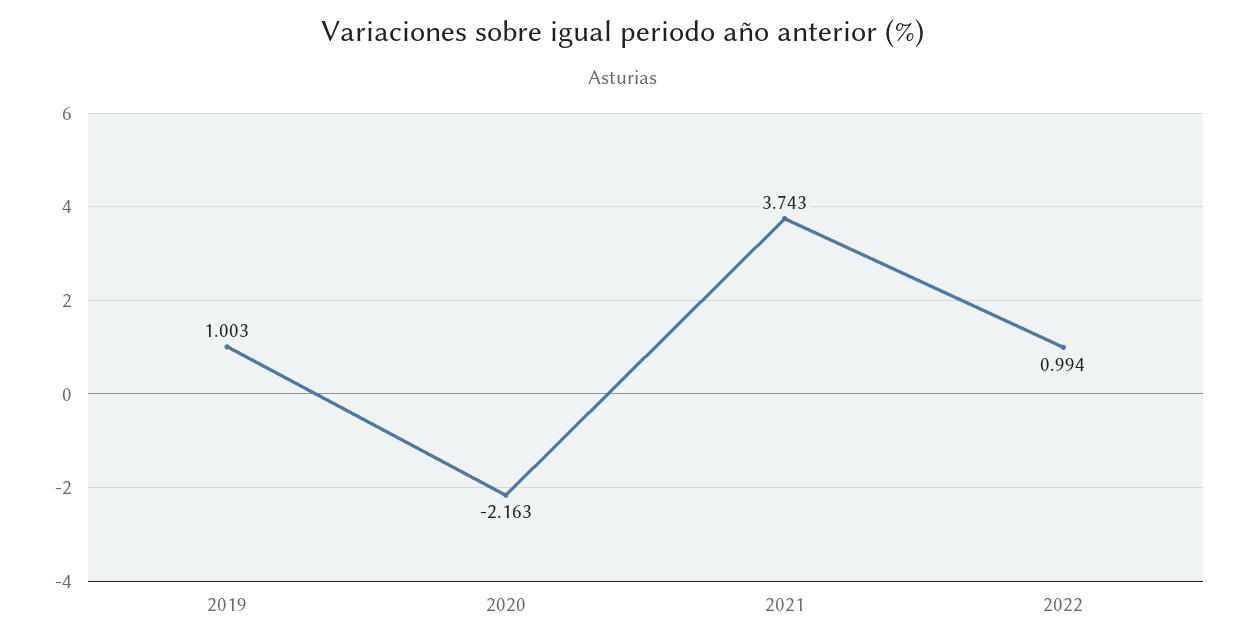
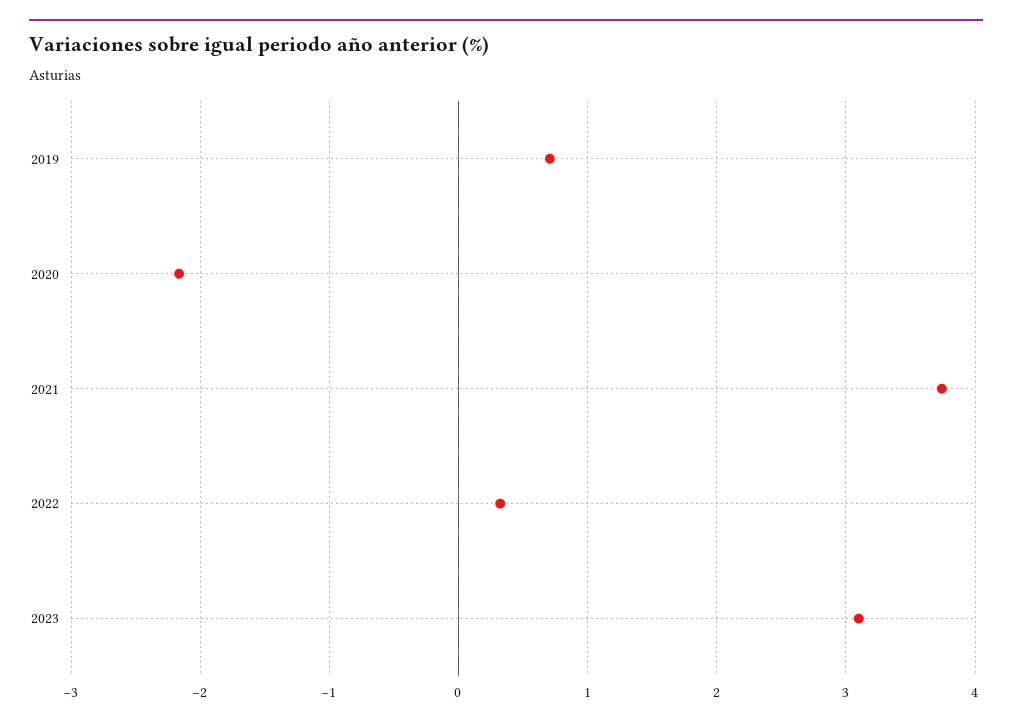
2019: 1.003 -> 0.7
2022: 0.994 -> 0.3
2023: none -> 3.1

